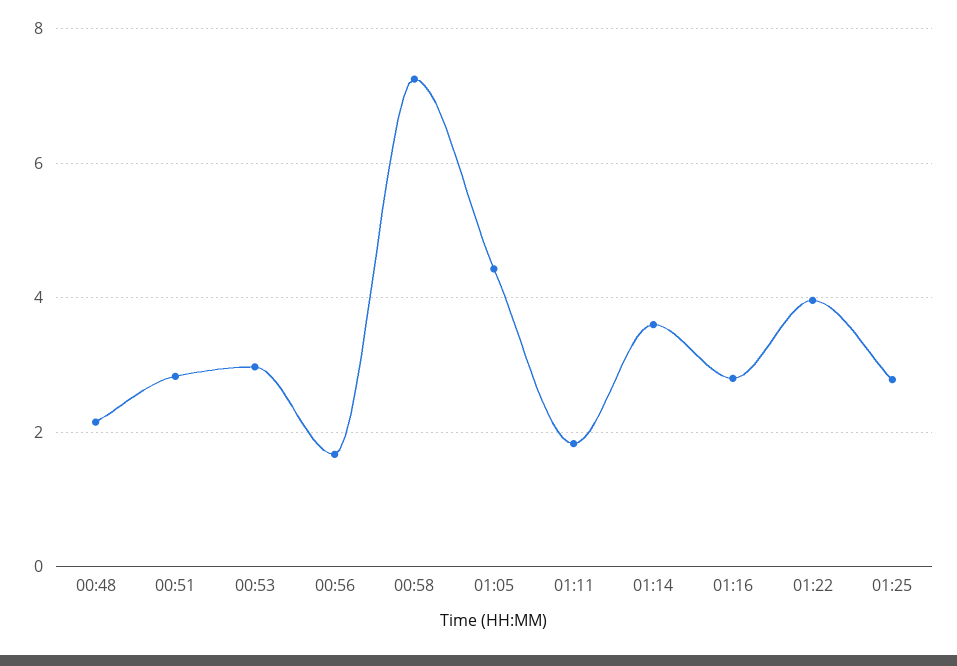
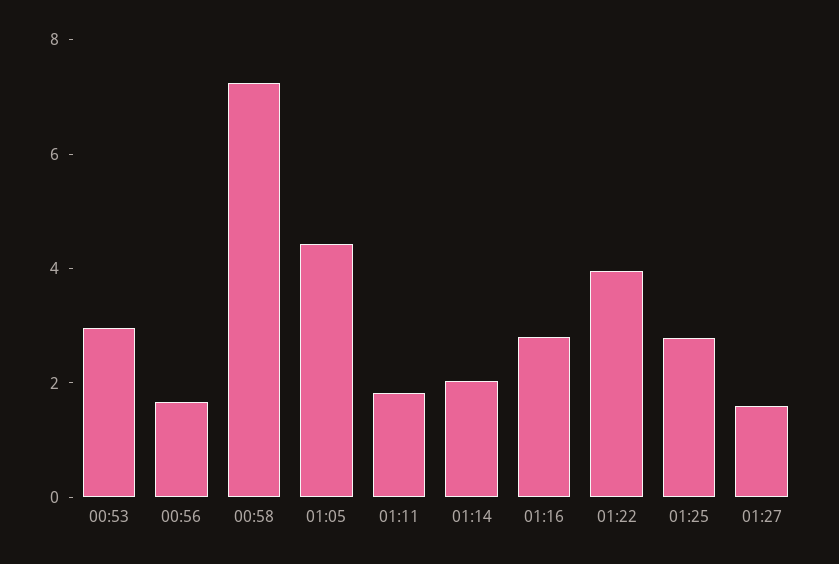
00:48: 2.2 -> none
00:51: 2.8 -> none
01:14: 3.6 -> 2
01:27: none -> 1.5

